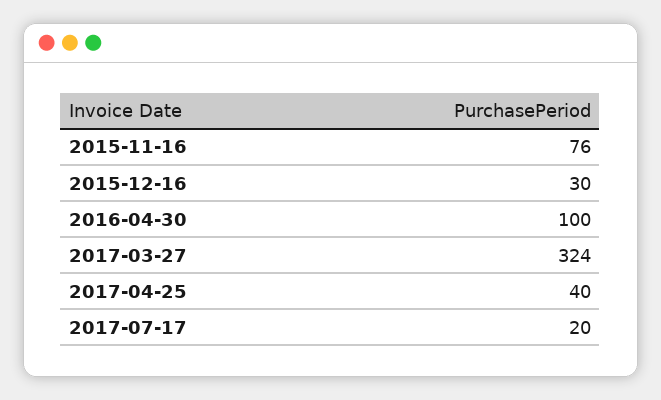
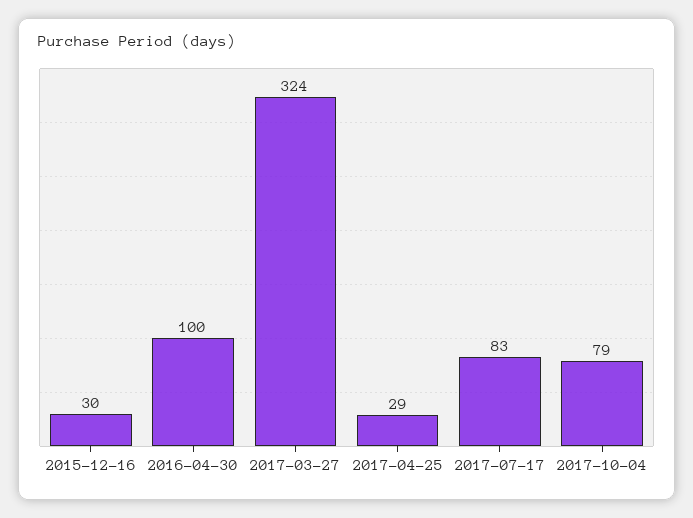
2015-11-16: 76 -> none
2017-04-25: 40 -> 29
2017-07-17: 20 -> 83
2017-10-04: none -> 79

